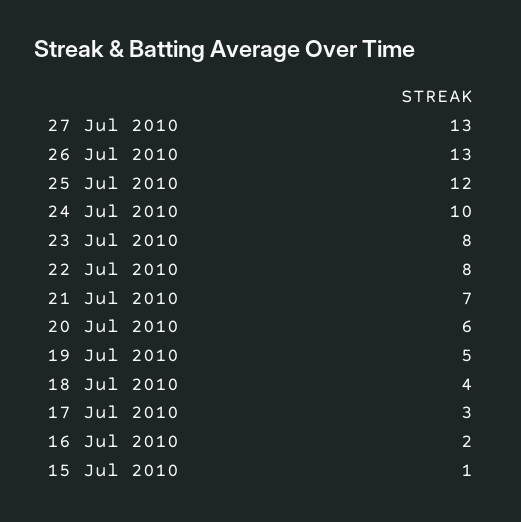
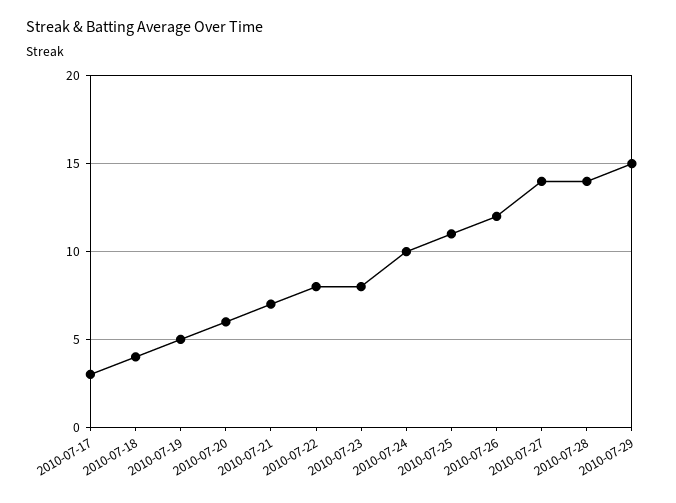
27 Jul 2010: 13 -> 14
26 Jul 2010: 13 -> 12
25 Jul 2010: 12 -> 11
16 Jul 2010: 2 -> none
15 Jul 2010: 1 -> none
2010-07-28: none -> 14
2010-07-29: none -> 15

